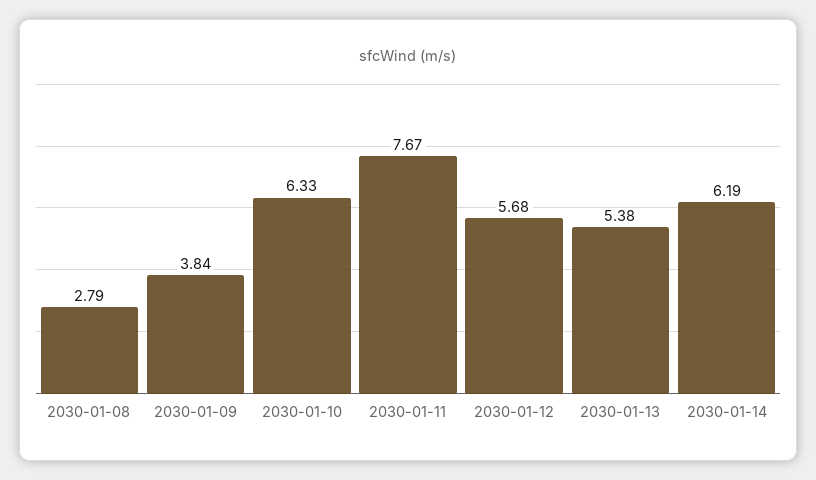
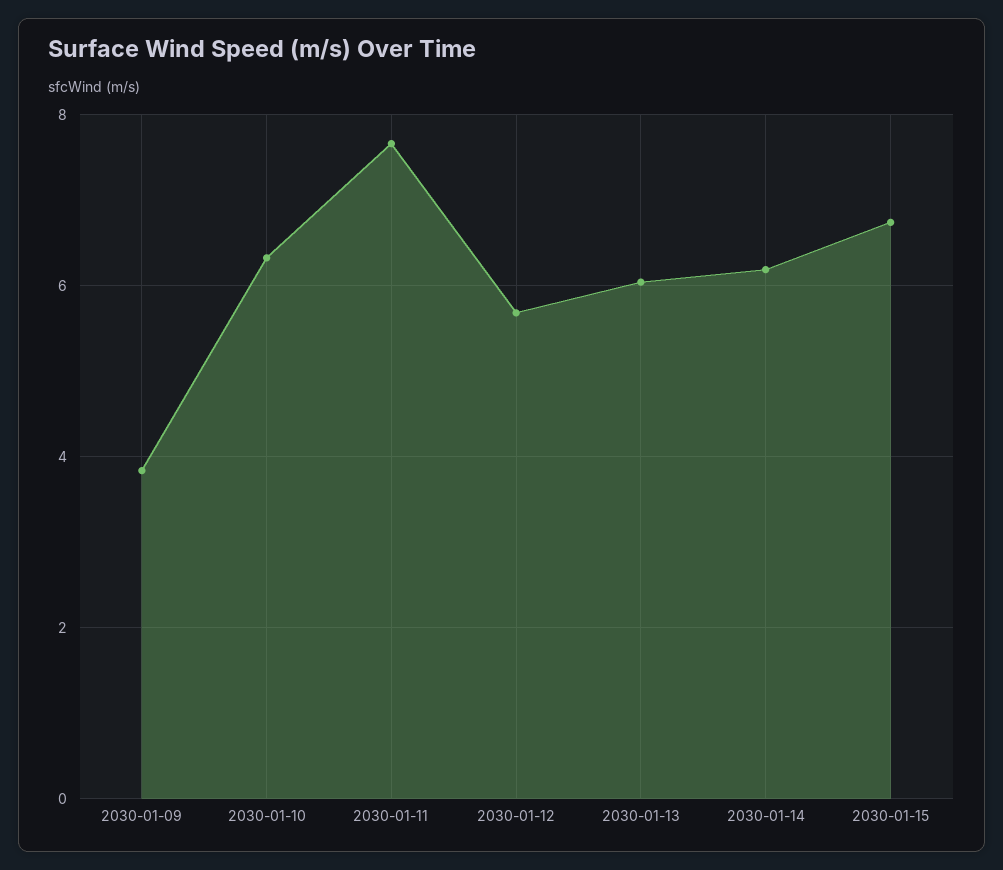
2030-01-08: 2.79 -> none
2030-01-13: 5.38 -> 6
2030-01-15: none -> 6.8

